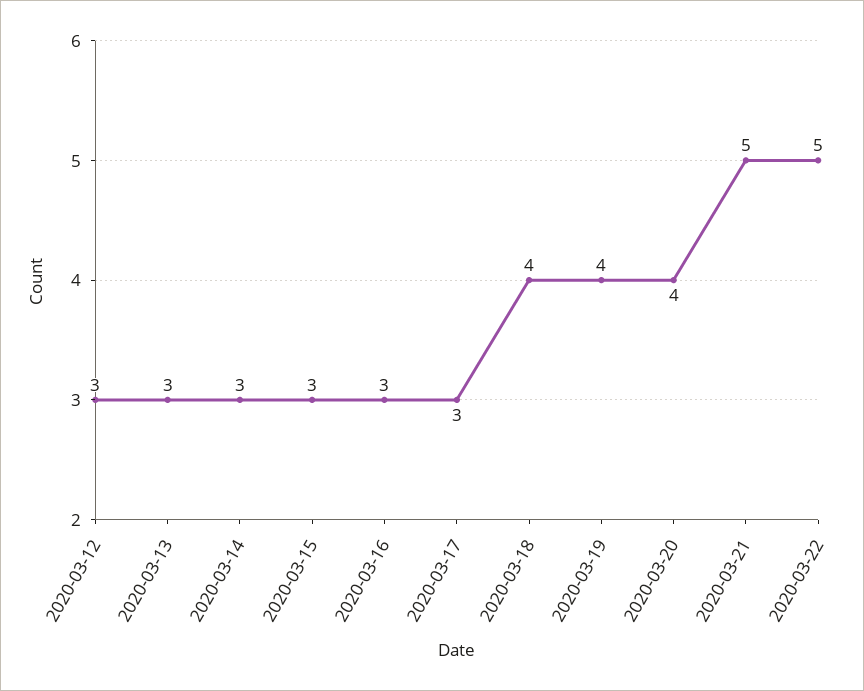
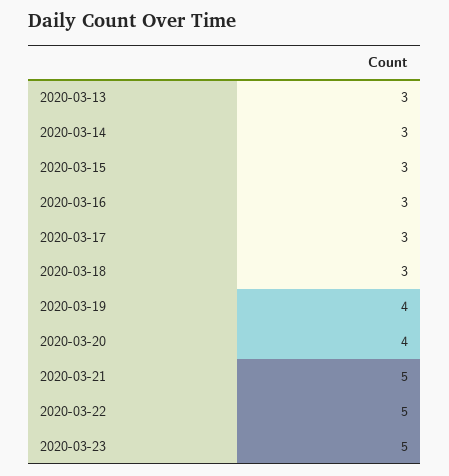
2020-03-12: 3 -> none
2020-03-18: 4 -> 3
2020-03-23: none -> 5

